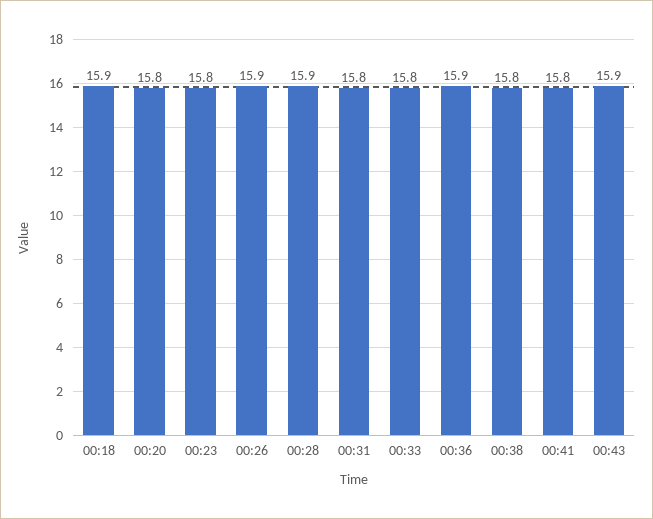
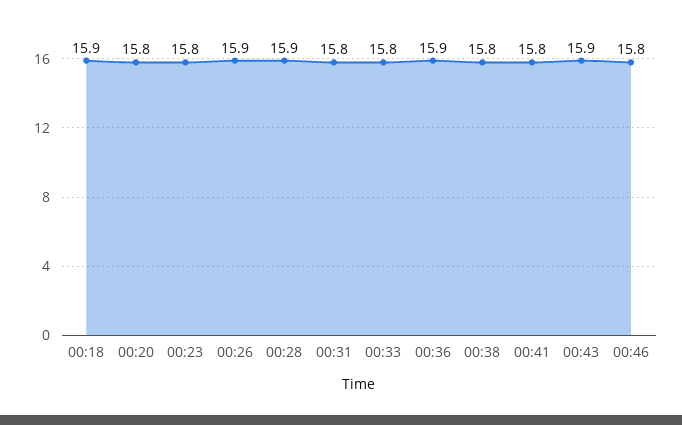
00:46: none -> 15.8

